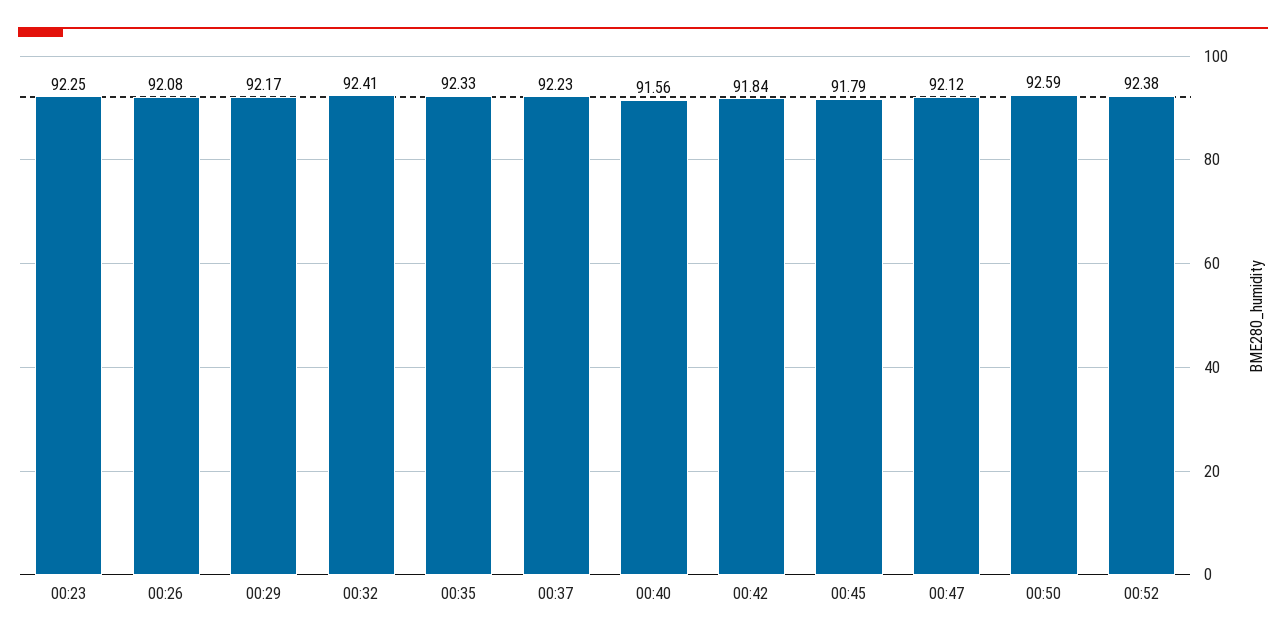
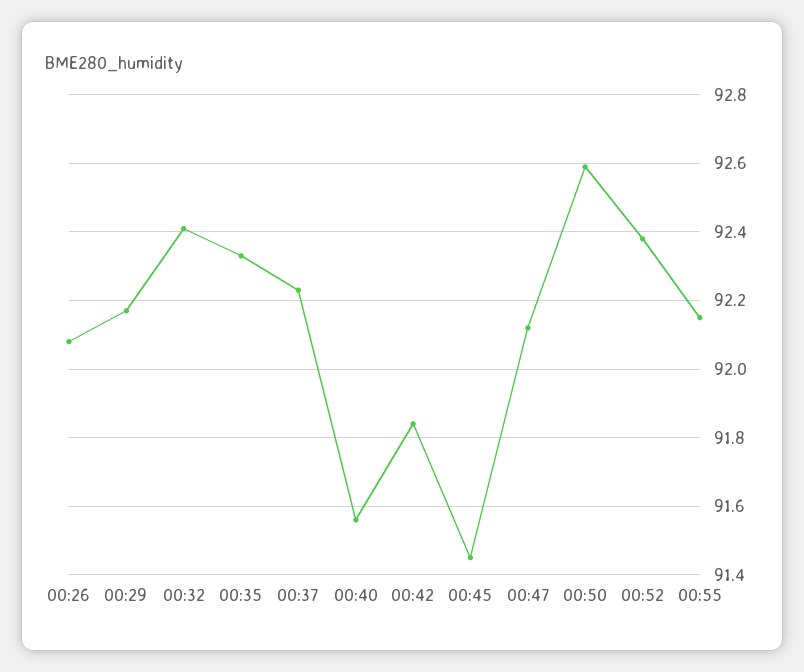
00:23: 92.25 -> none
00:45: 91.79 -> 91.45
00:55: none -> 92.15

